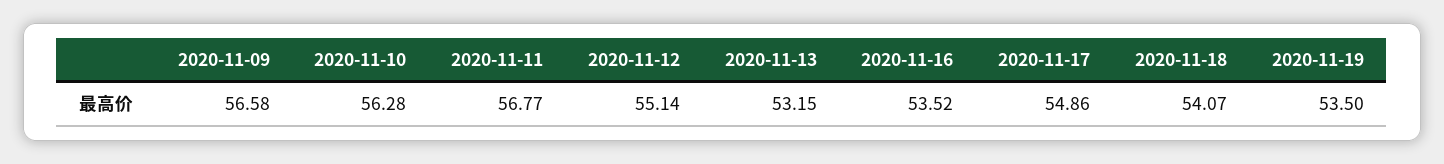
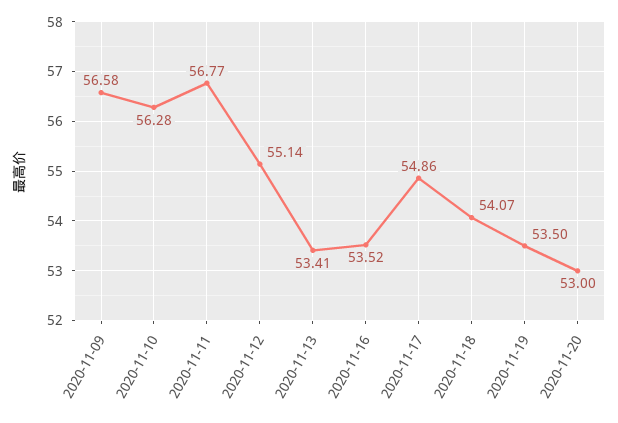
2020-11-13: 53.15 -> 53.41
2020-11-20: none -> 53

